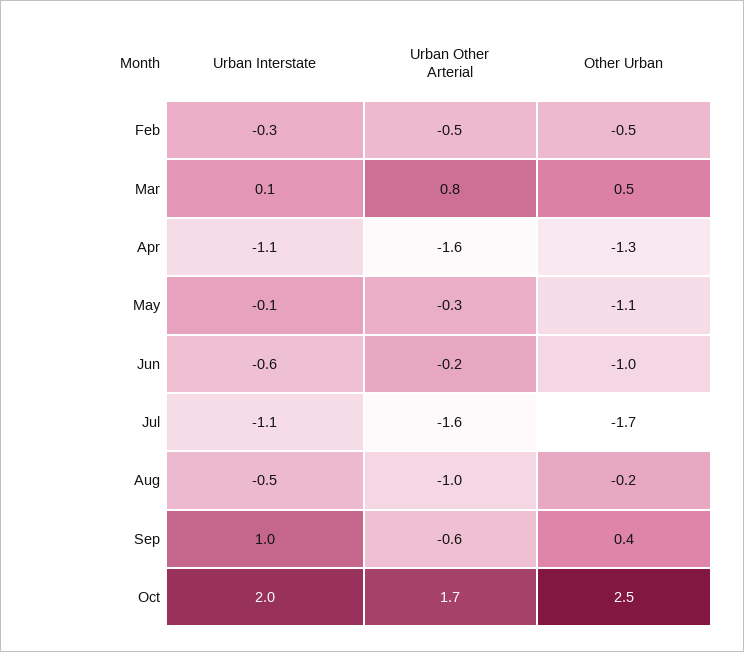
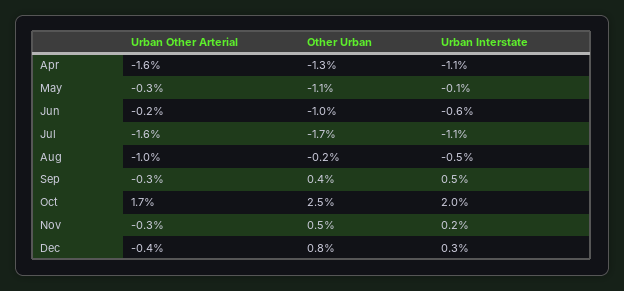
Urban Interstate, Feb: -0.3 -> none
Urban Other Arterial, Feb: -0.5 -> none
Other Urban, Feb: -0.5 -> none
Urban Interstate, Mar: 0.1 -> none
Urban Other Arterial, Mar: 0.8 -> none
Other Urban, Mar: 0.5 -> none
Urban Interstate, Sep: 1 -> 0.5
Urban Other Arterial, Sep: -0.6 -> -0.3
Urban Other Arterial, Nov: none -> -0.3
Other Urban, Nov: none -> 0.5
Urban Interstate, Nov: none -> 0.2
Urban Other Arterial, Dec: none -> -0.4
Other Urban, Dec: none -> 0.8
Urban Interstate, Dec: none -> 0.3

